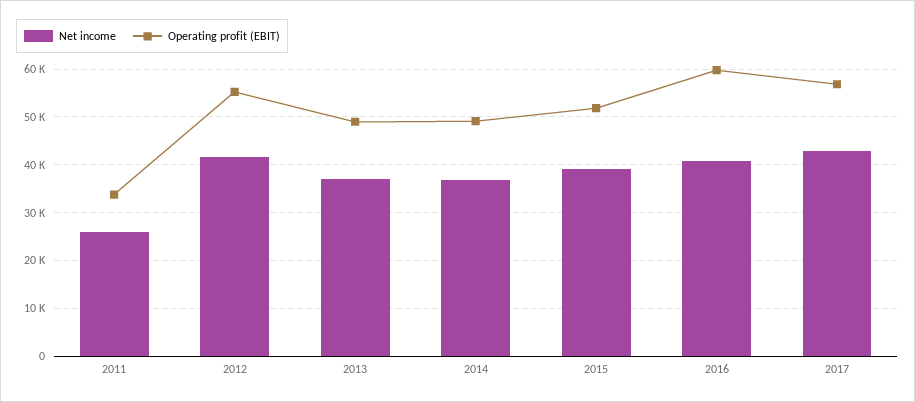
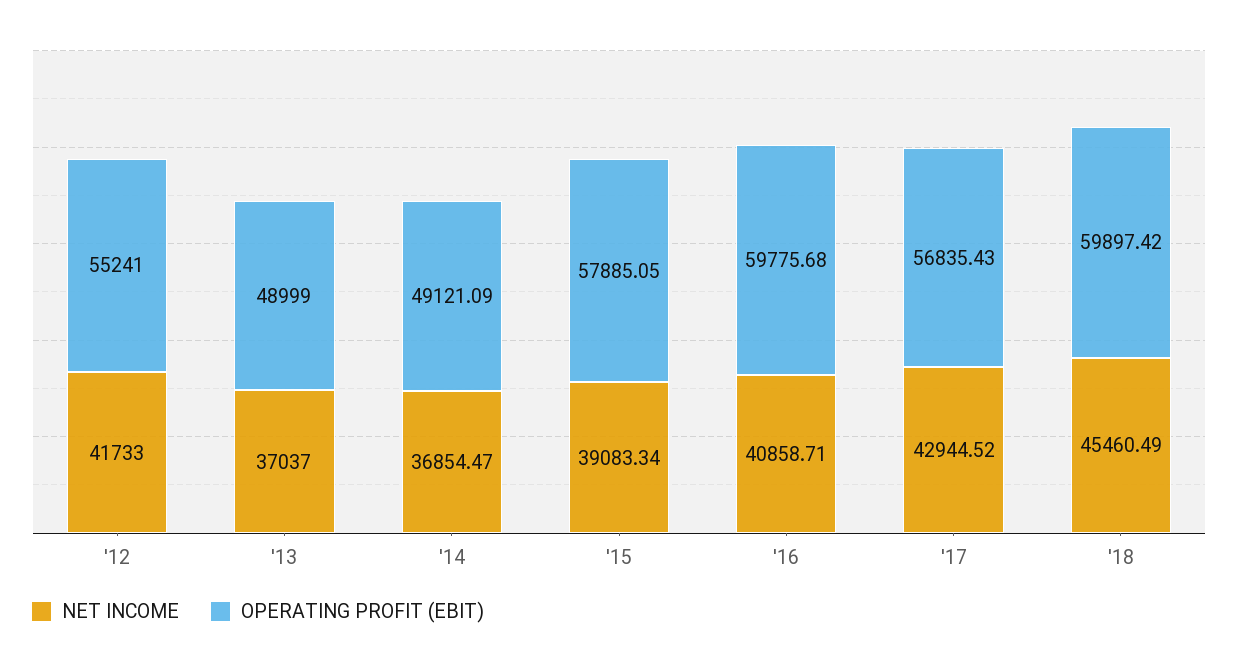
Net income, 2011: 26000 -> none
Operating profit (EBIT), 2011: 34000 -> none
Operating profit (EBIT), 2015: 52000 -> 57885.05
Net income, '18: none -> 45460.49
Operating profit (EBIT), '18: none -> 59897.42

